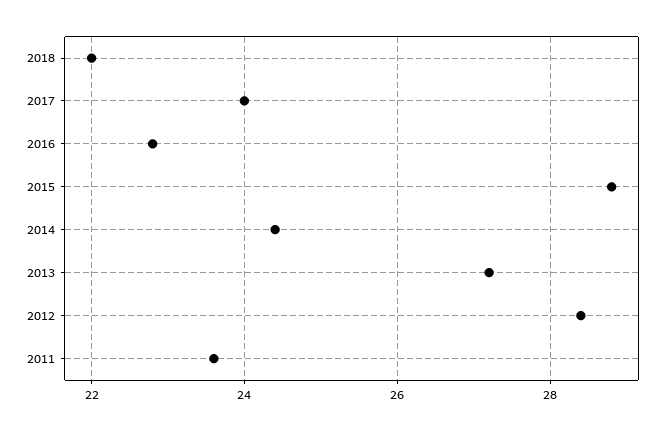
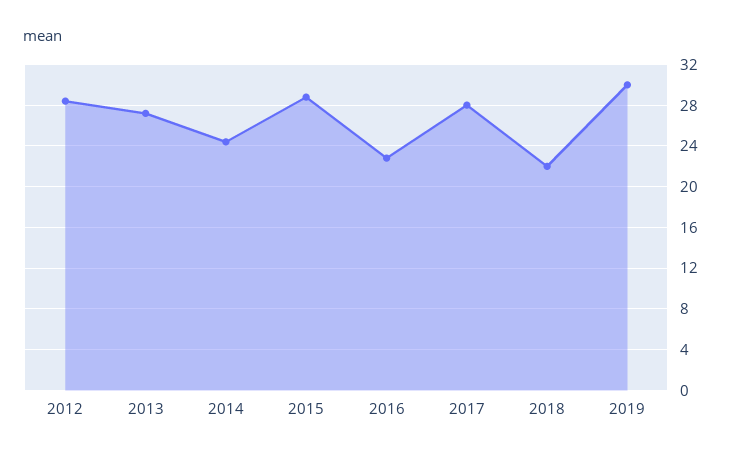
2017: 24 -> 28
2011: 23.5 -> none
2019: none -> 30

